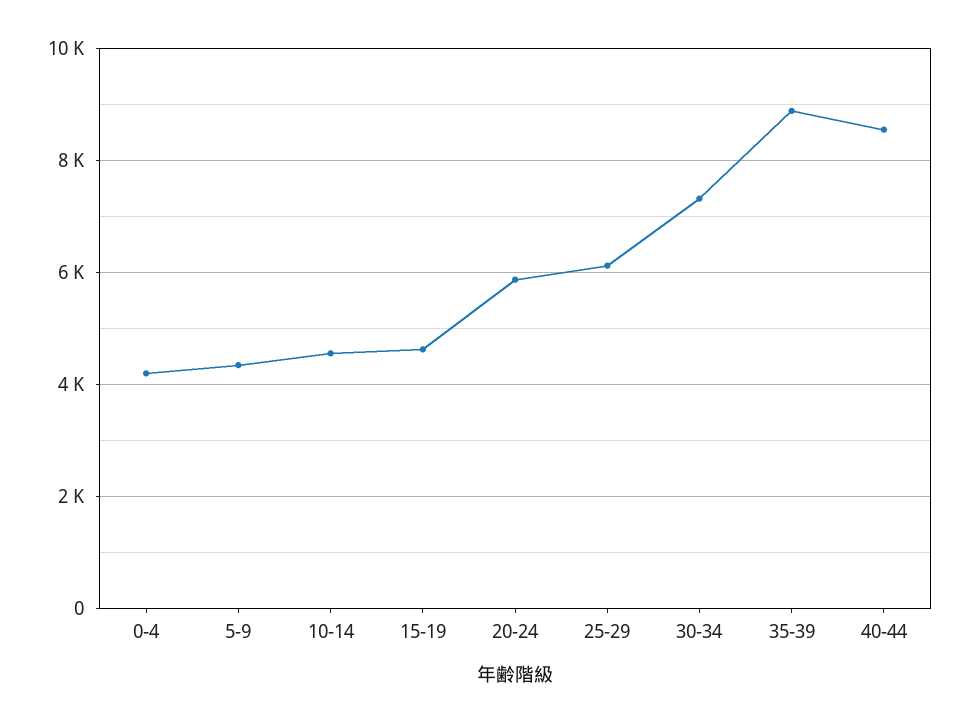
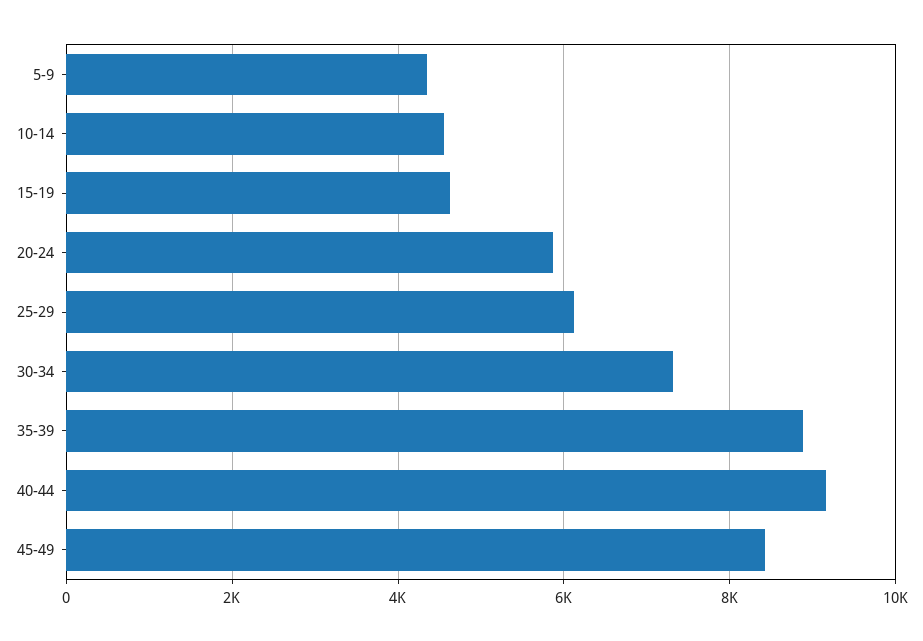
0-4: 4200 -> none
40-44: 8600 -> 9200
45-49: none -> 8400

